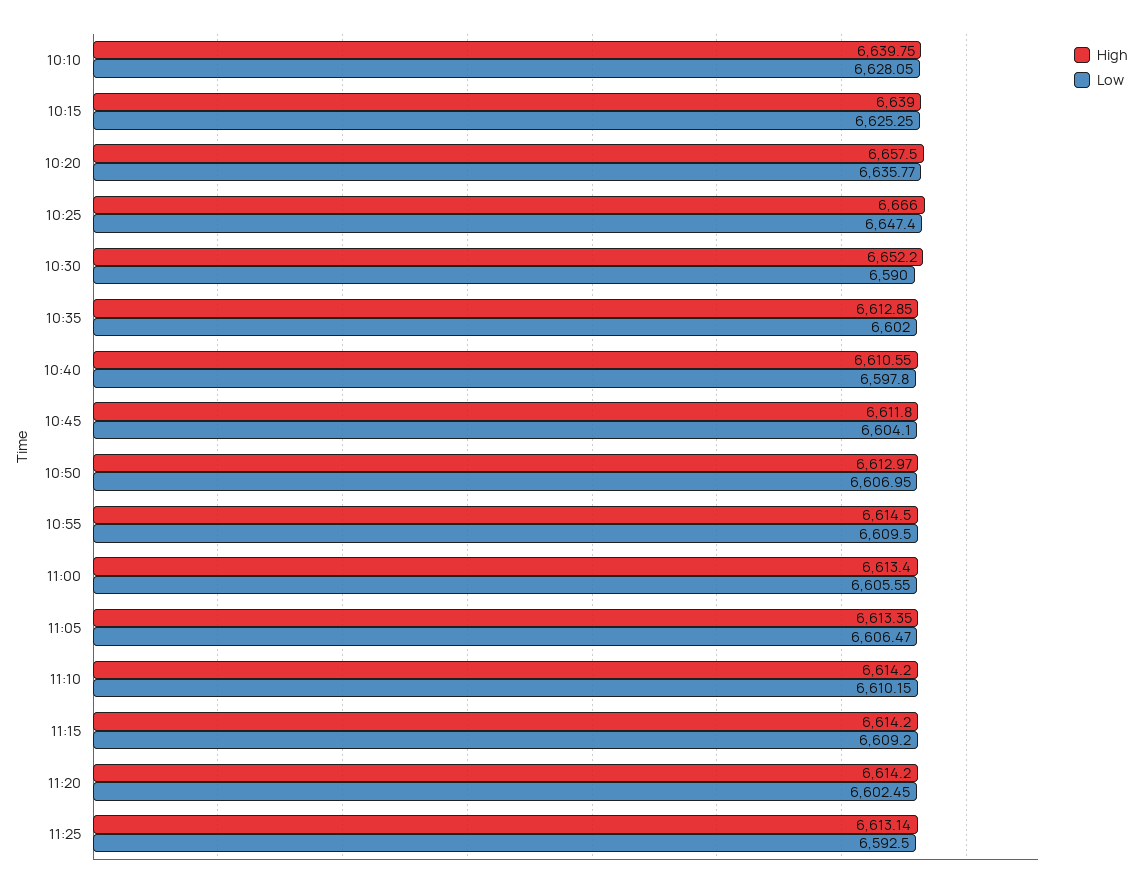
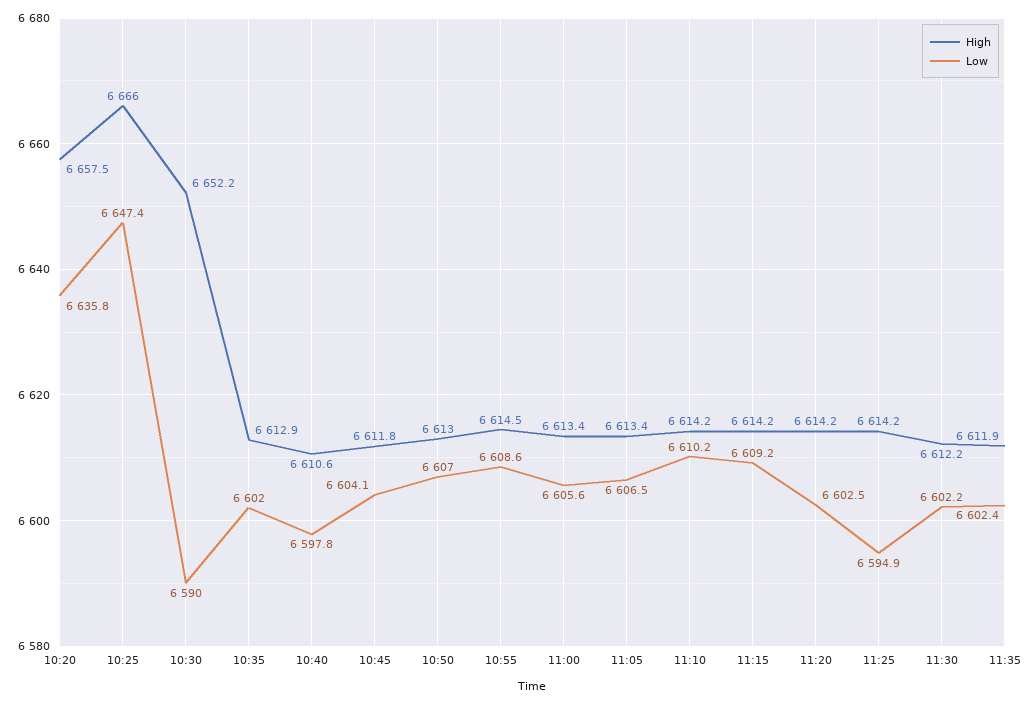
High, 10:10: 6639.75 -> none
Low, 10:10: 6628.05 -> none
High, 10:15: 6639 -> none
Low, 10:15: 6625.25 -> none
Low, 10:55: 6609.5 -> 6608.6
High, 11:25: 6613.14 -> 6614.2
Low, 11:25: 6592.5 -> 6594.9
High, 11:30: none -> 6612.2
Low, 11:30: none -> 6602.2
High, 11:35: none -> 6611.9
Low, 11:35: none -> 6602.4

